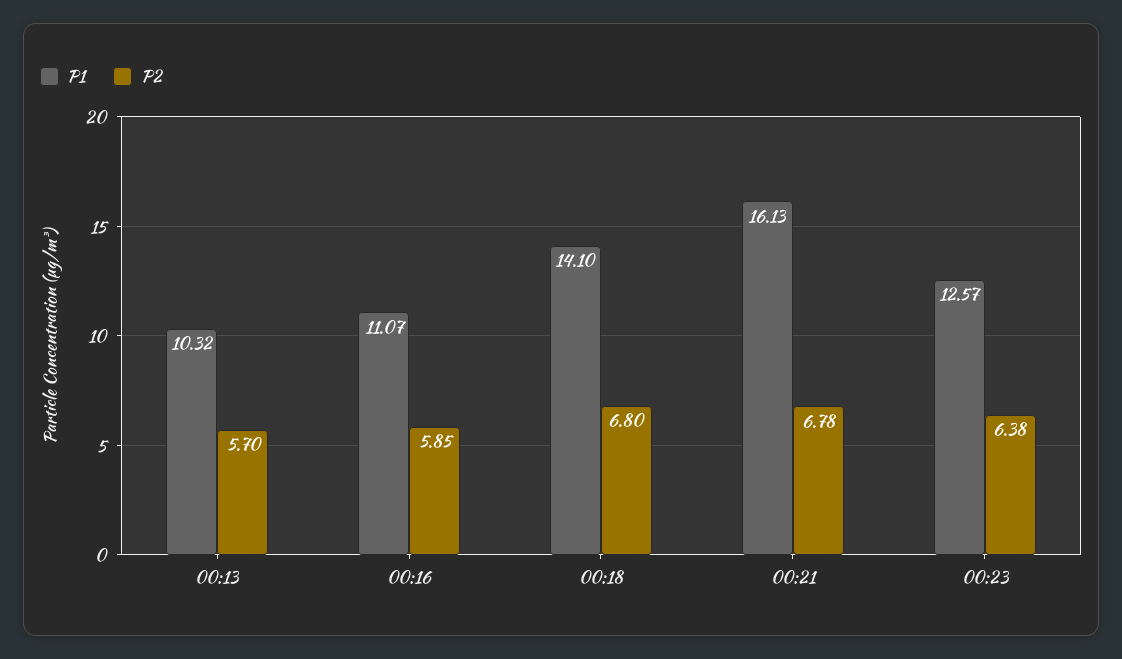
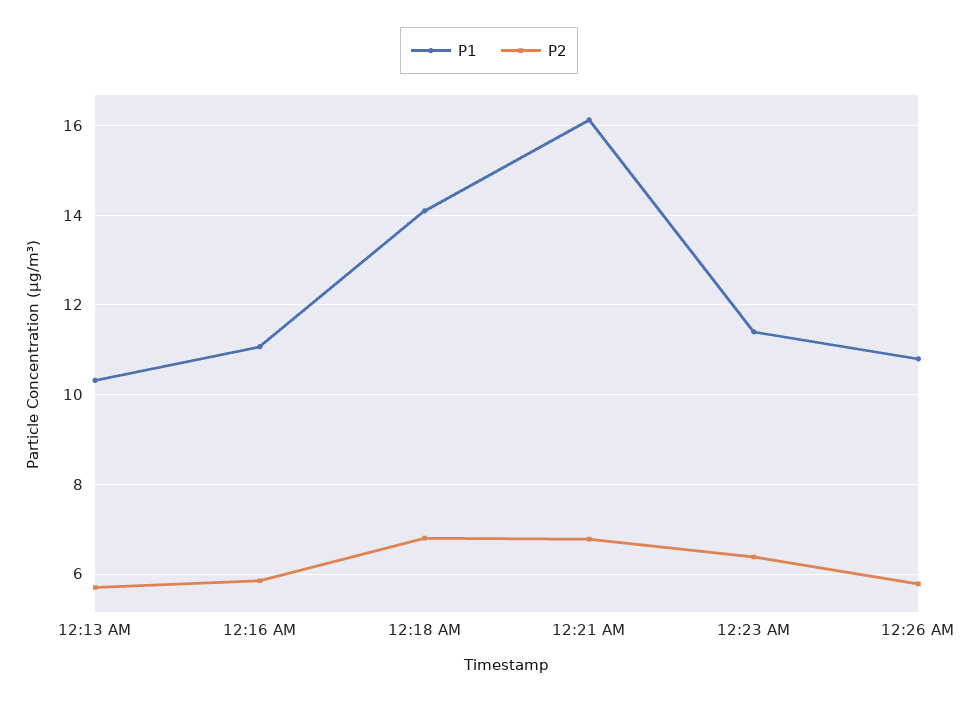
P1, 00:23: 12.57 -> 11.4
P1, 12:26 AM: none -> 10.8
P2, 12:26 AM: none -> 5.8

